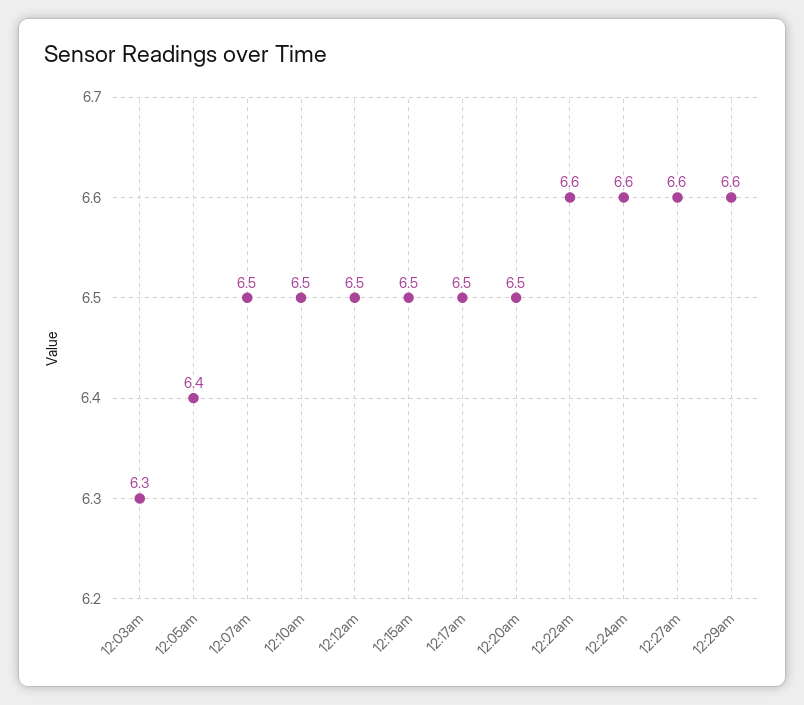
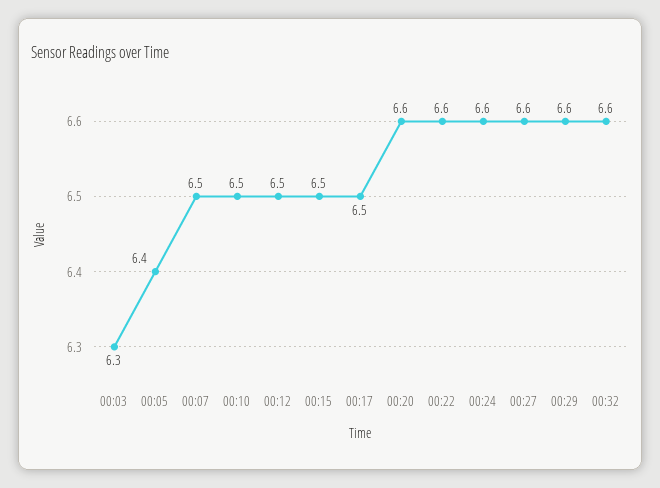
12:20am: 6.5 -> 6.6
00:32: none -> 6.6

